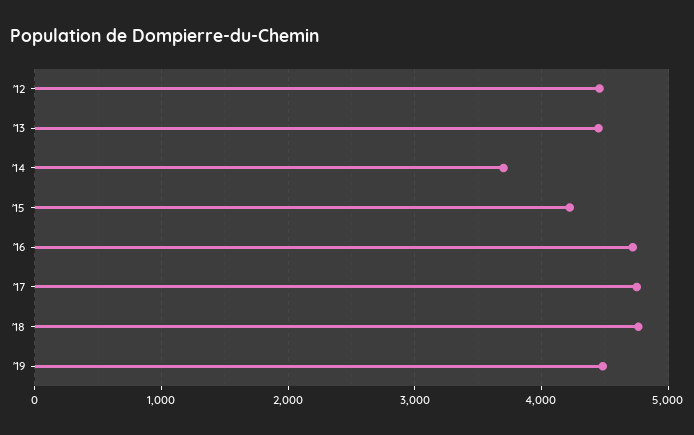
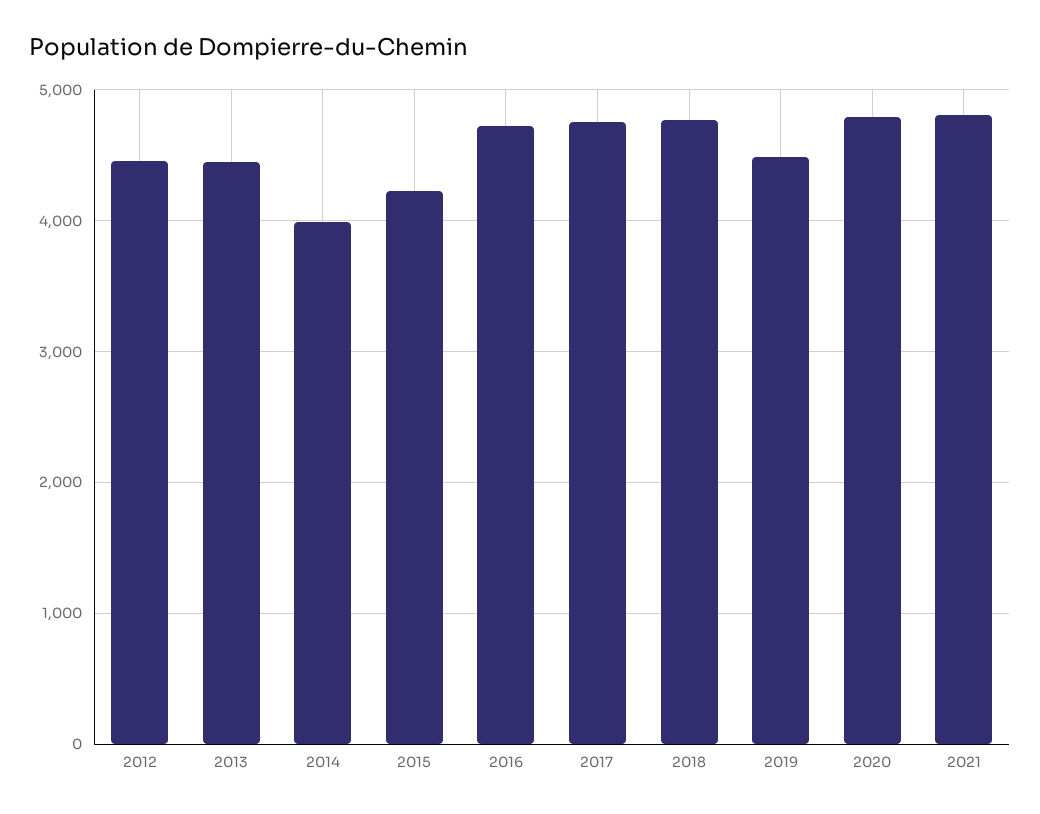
'14: 3700 -> 4000
2020: none -> 4800
2021: none -> 4800

